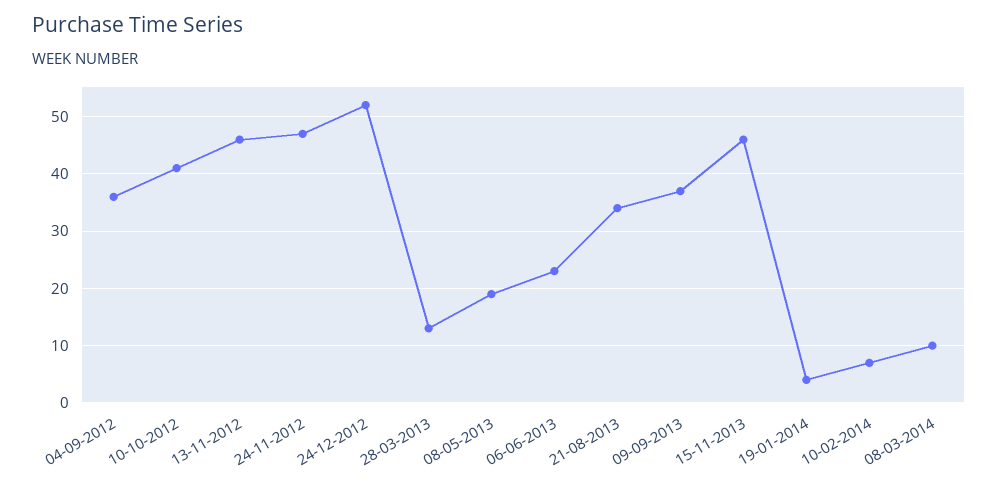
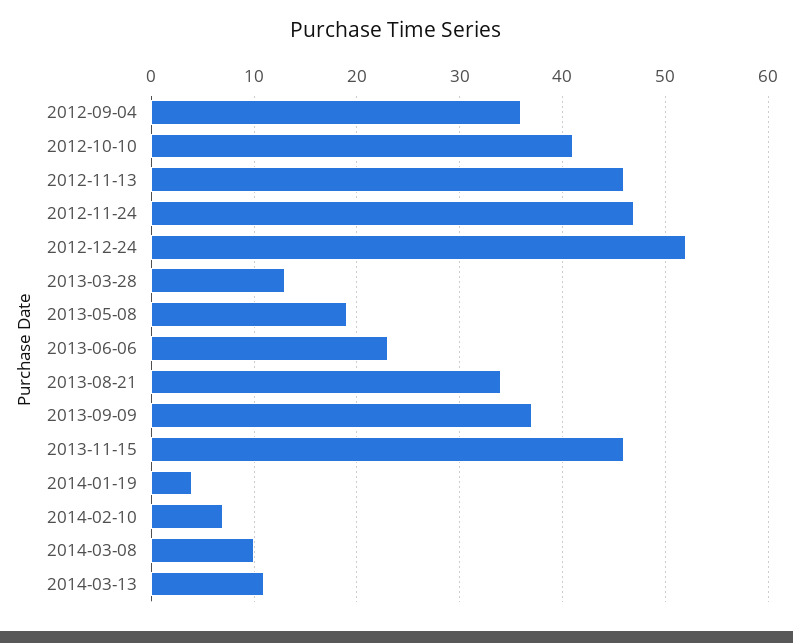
2014-03-13: none -> 11

